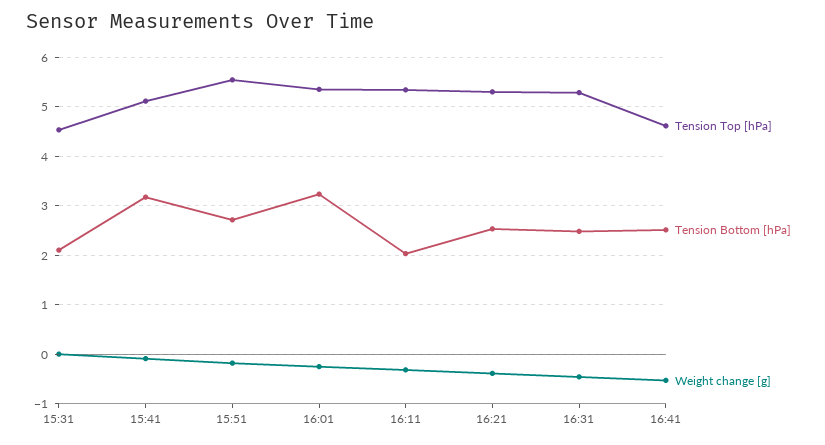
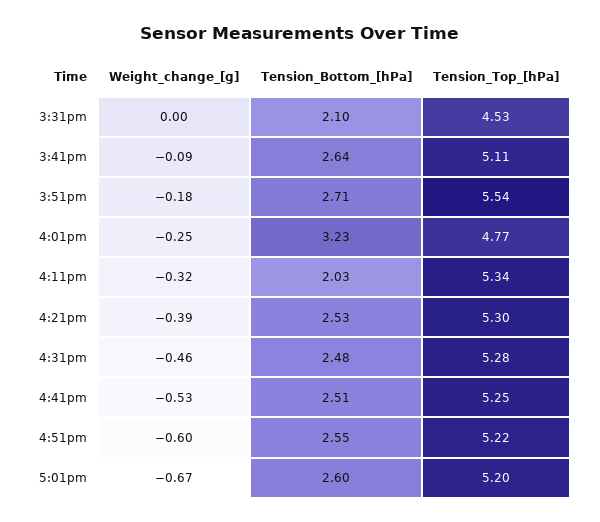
Tension Bottom [hPa], 15:41: 3.2 -> 2.64
Tension Top [hPa], 16:01: 5.4 -> 4.77
Tension Top [hPa], 16:41: 4.6 -> 5.25
Weight change [g], 4:51pm: none -> -0.6
Tension Bottom [hPa], 4:51pm: none -> 2.55
Tension Top [hPa], 4:51pm: none -> 5.22
Weight change [g], 5:01pm: none -> -0.67
Tension Bottom [hPa], 5:01pm: none -> 2.6
Tension Top [hPa], 5:01pm: none -> 5.2

